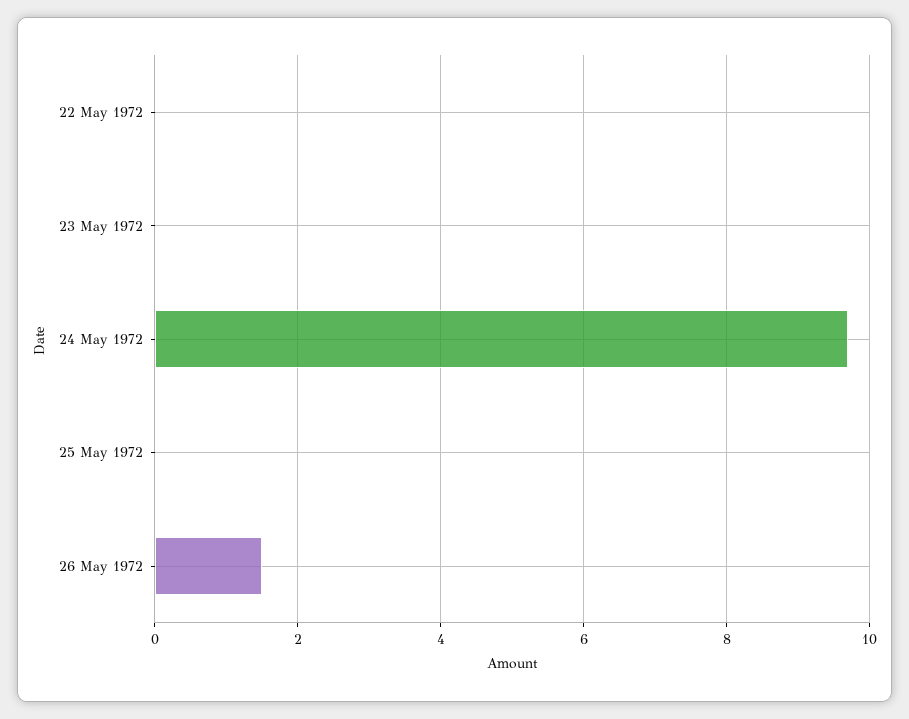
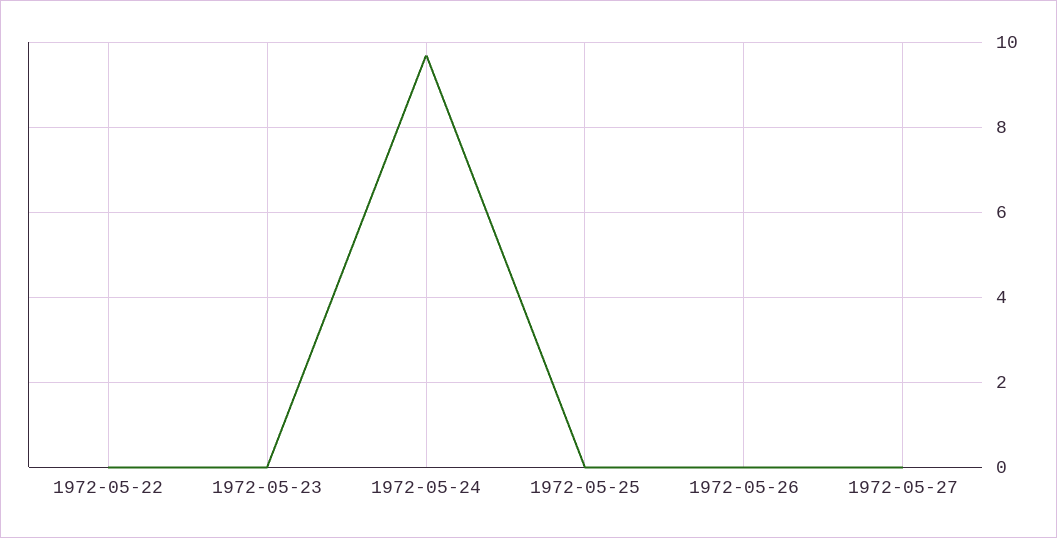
26 May 1972: 1.5 -> 0
1972-05-27: none -> 0

